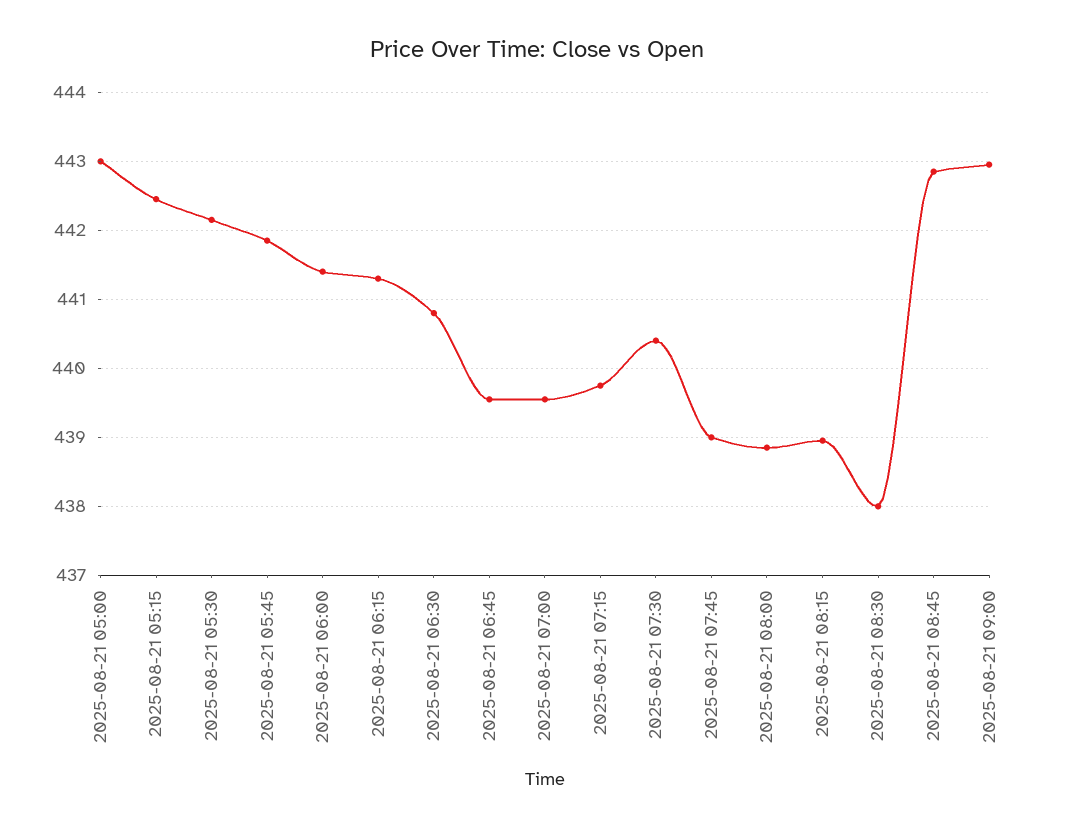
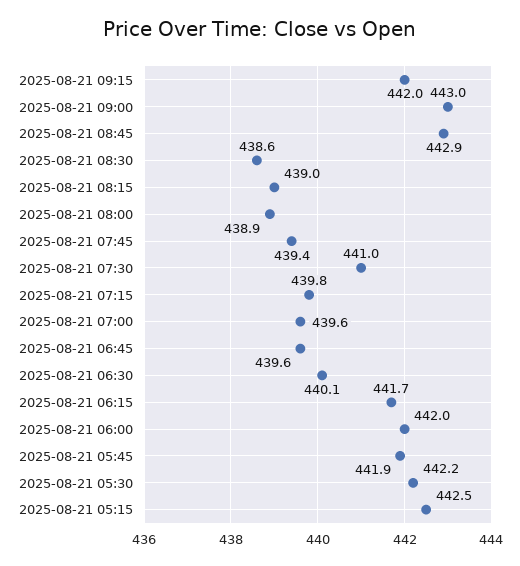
2025-08-21 05:00: 443 -> none
2025-08-21 06:00: 441.4 -> 442
2025-08-21 06:15: 441.3 -> 441.7
2025-08-21 06:30: 440.8 -> 440.1
2025-08-21 07:30: 440.4 -> 441
2025-08-21 07:45: 439 -> 439.4
2025-08-21 08:30: 438 -> 438.6
2025-08-21 09:15: none -> 442

